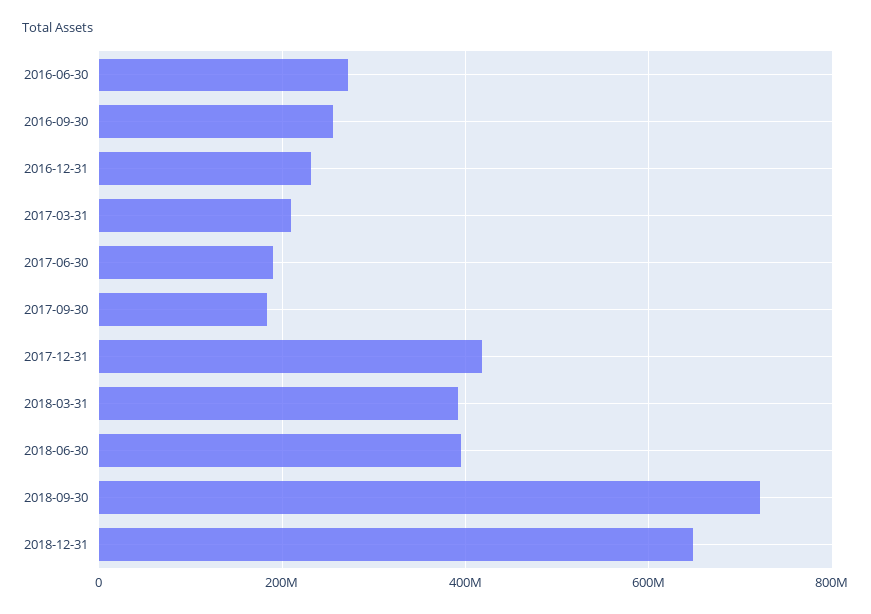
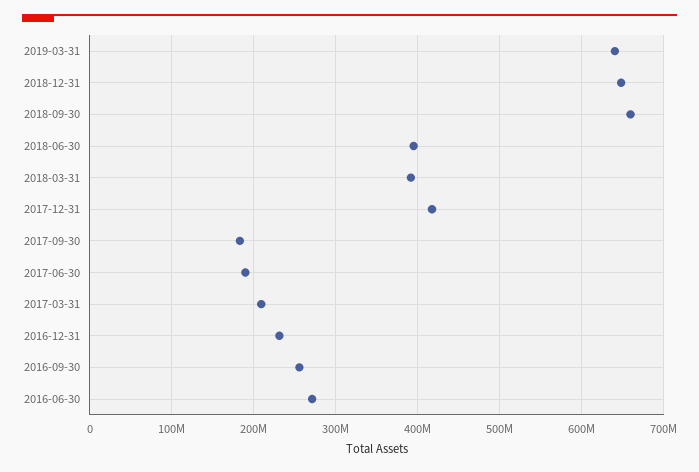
2018-09-30: 720000000 -> 660000000
2019-03-31: none -> 640000000

